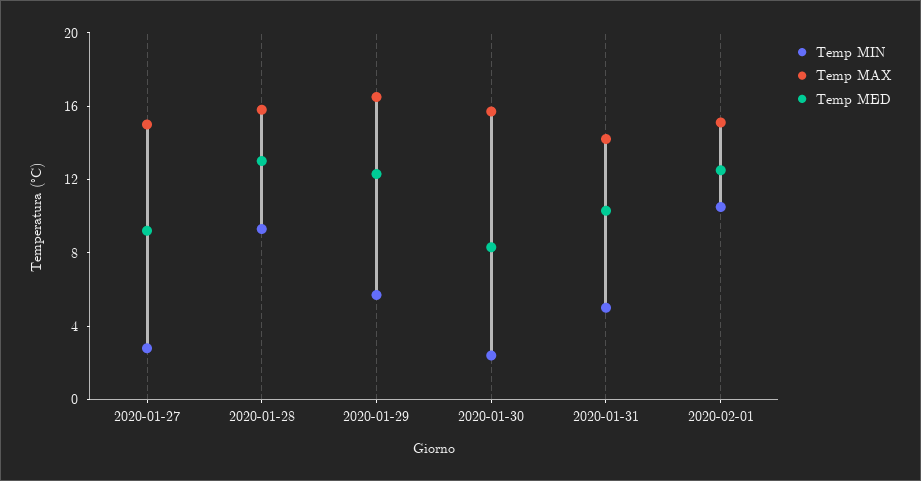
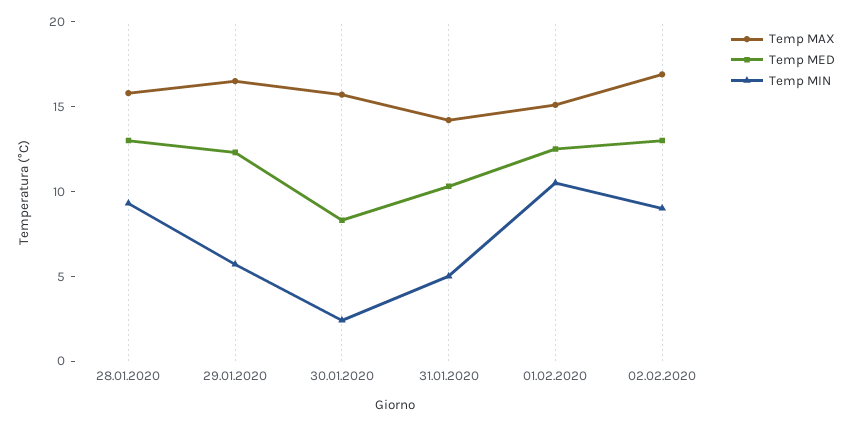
Temp MIN, 2020-01-27: 3 -> none
Temp MAX, 2020-01-27: 15 -> none
Temp MED, 2020-01-27: 9 -> none
Temp MAX, 02.02.2020: none -> 17
Temp MED, 02.02.2020: none -> 13
Temp MIN, 02.02.2020: none -> 9

